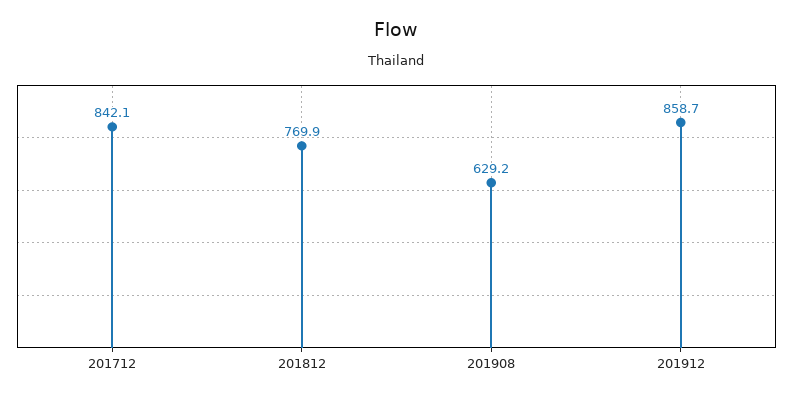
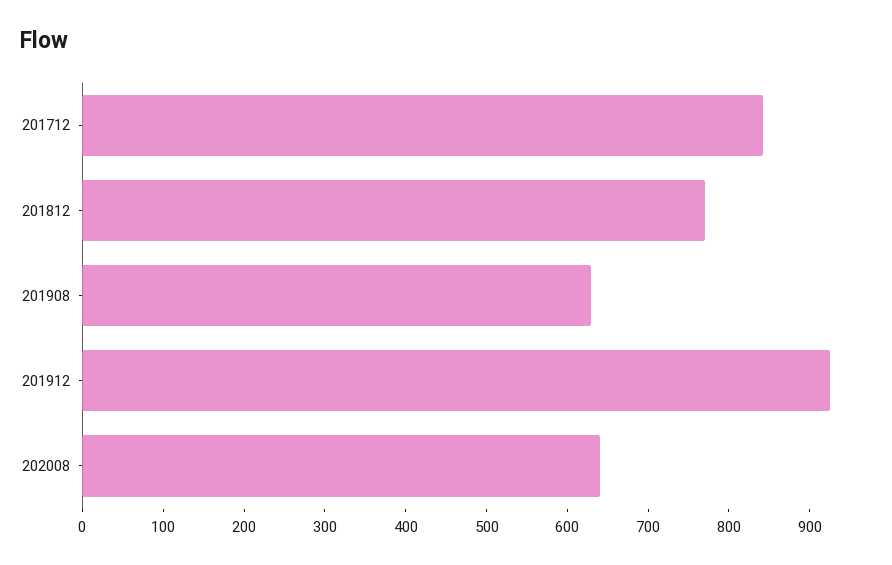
201912: 858.7 -> 920
202008: none -> 640

